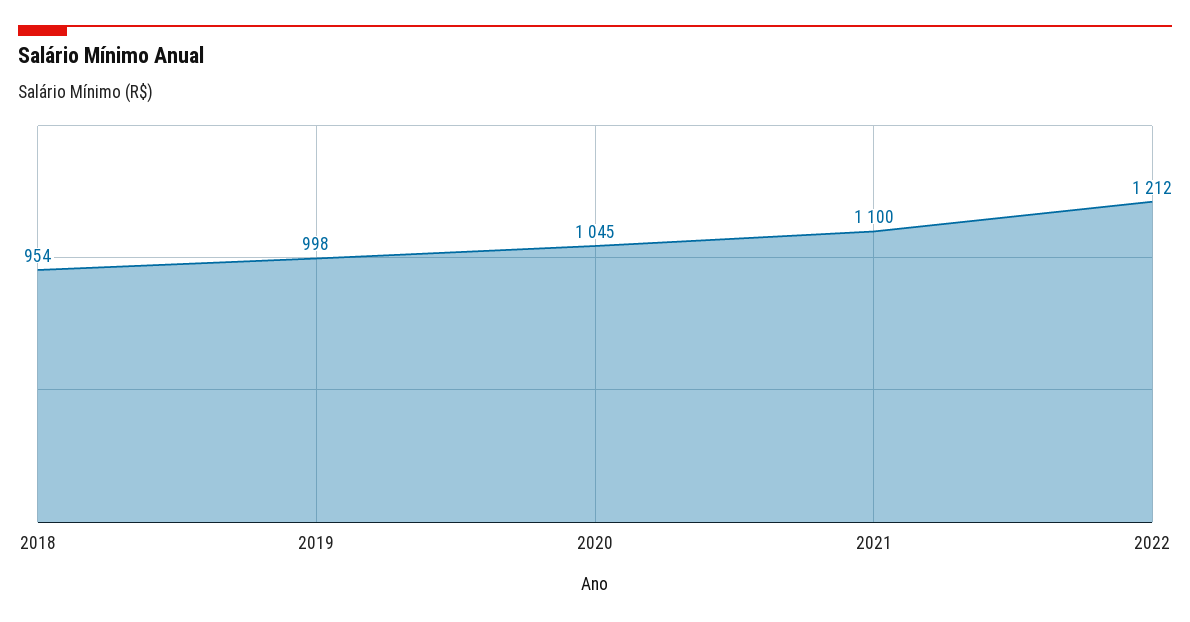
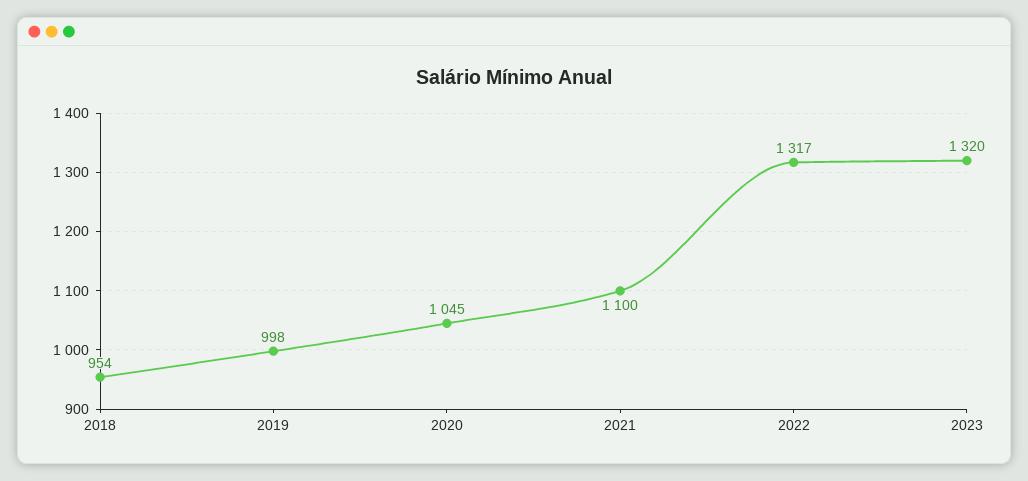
2022: 1212 -> 1317
2023: none -> 1320

